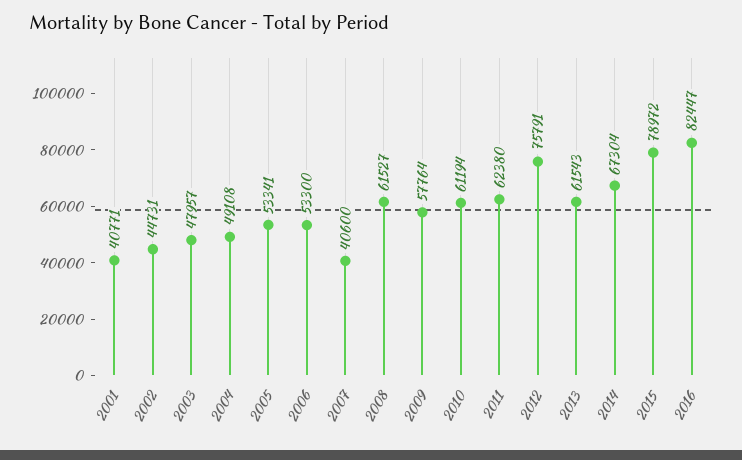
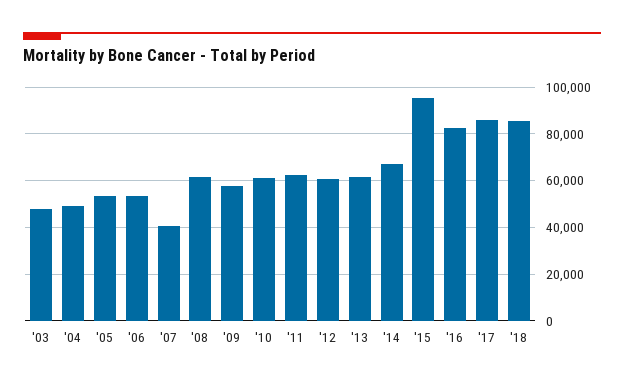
2001: 40771 -> none
2002: 44731 -> none
2012: 75791 -> 60000
2015: 78972 -> 95000
'17: none -> 85000
'18: none -> 85000

